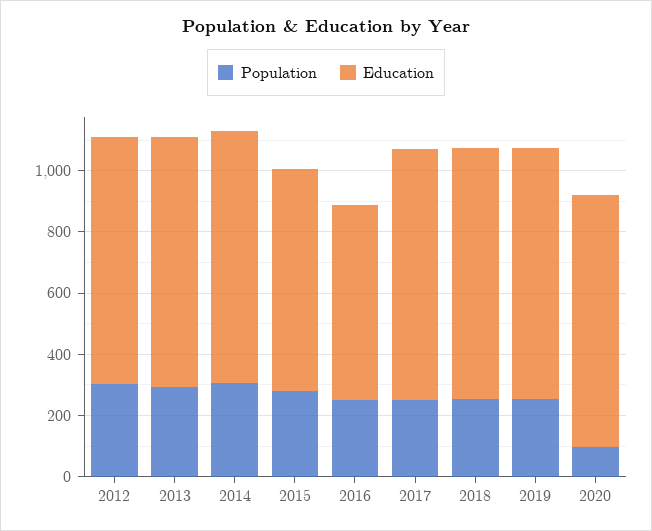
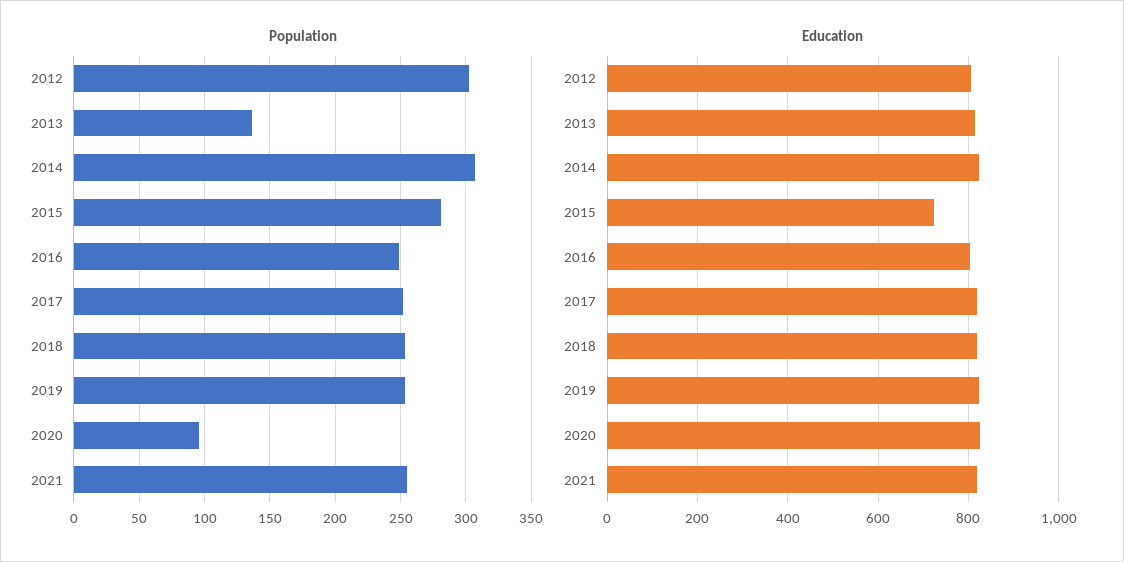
Population, 2013: 300 -> 135
Education, 2016: 650 -> 800
Population, 2021: none -> 255
Education, 2021: none -> 820

